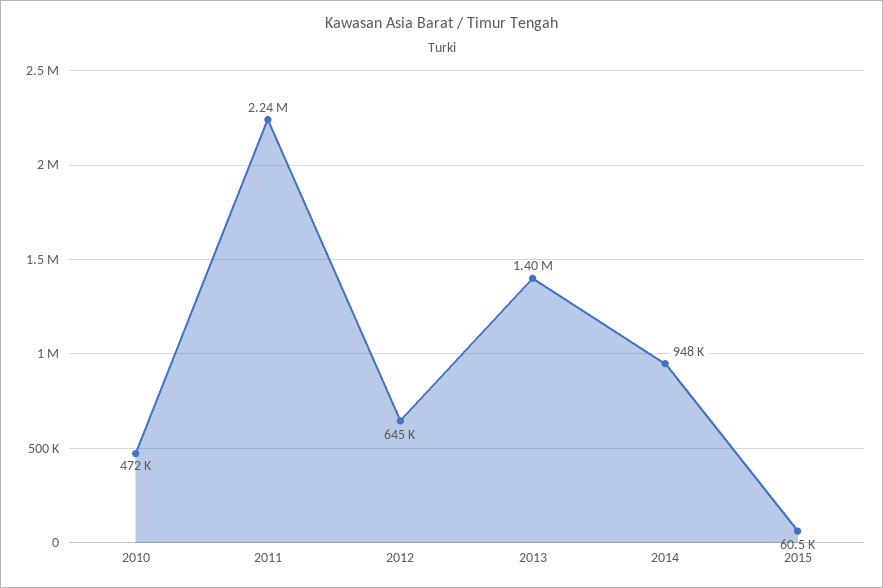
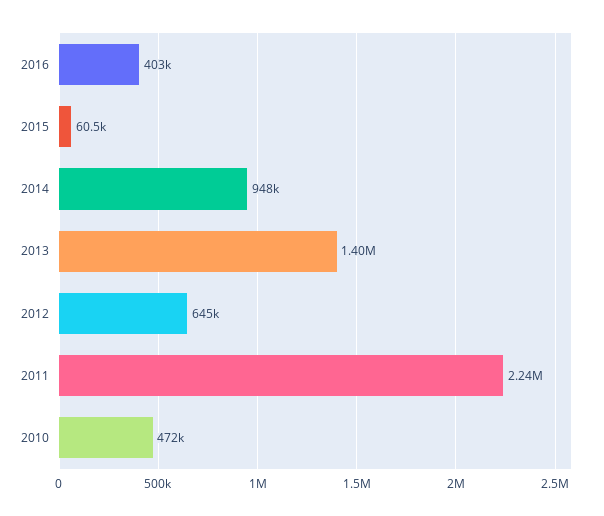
2016: none -> 403000

